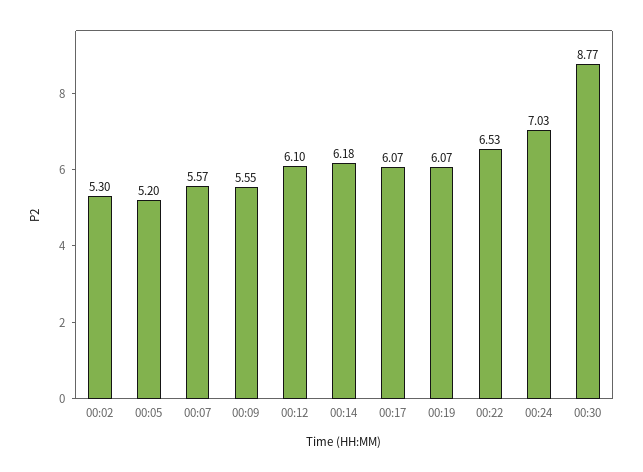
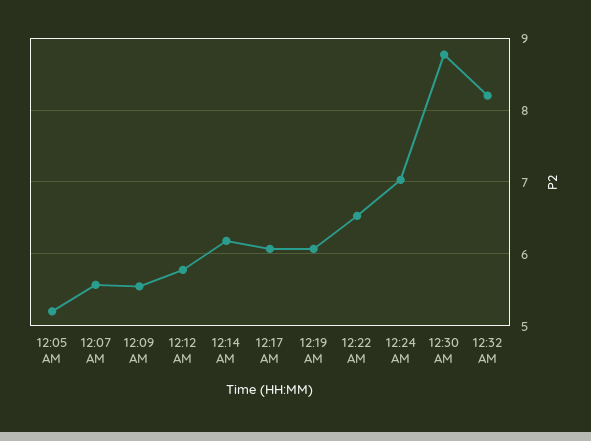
00:02: 5.3 -> none
00:12: 6.1 -> 5.8
12:32 AM: none -> 8.2

